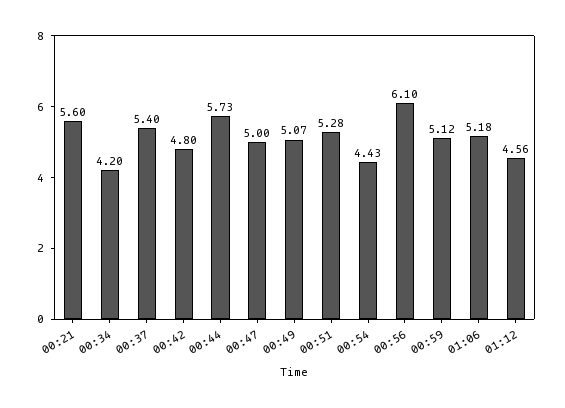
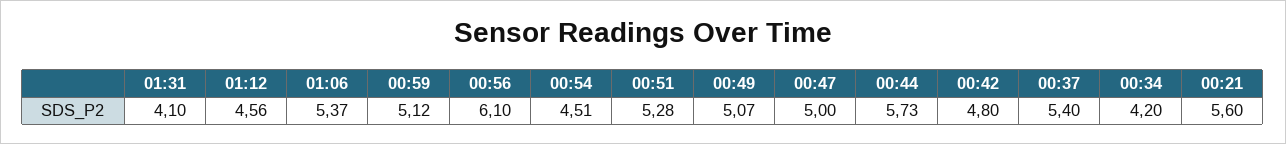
00:54: 4.43 -> 4.51
01:06: 5.18 -> 5.37
01:31: none -> 4.1

